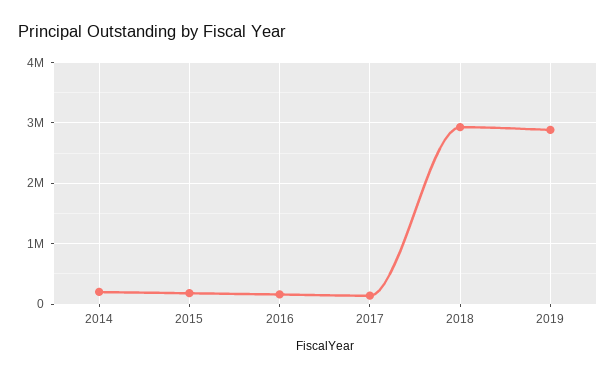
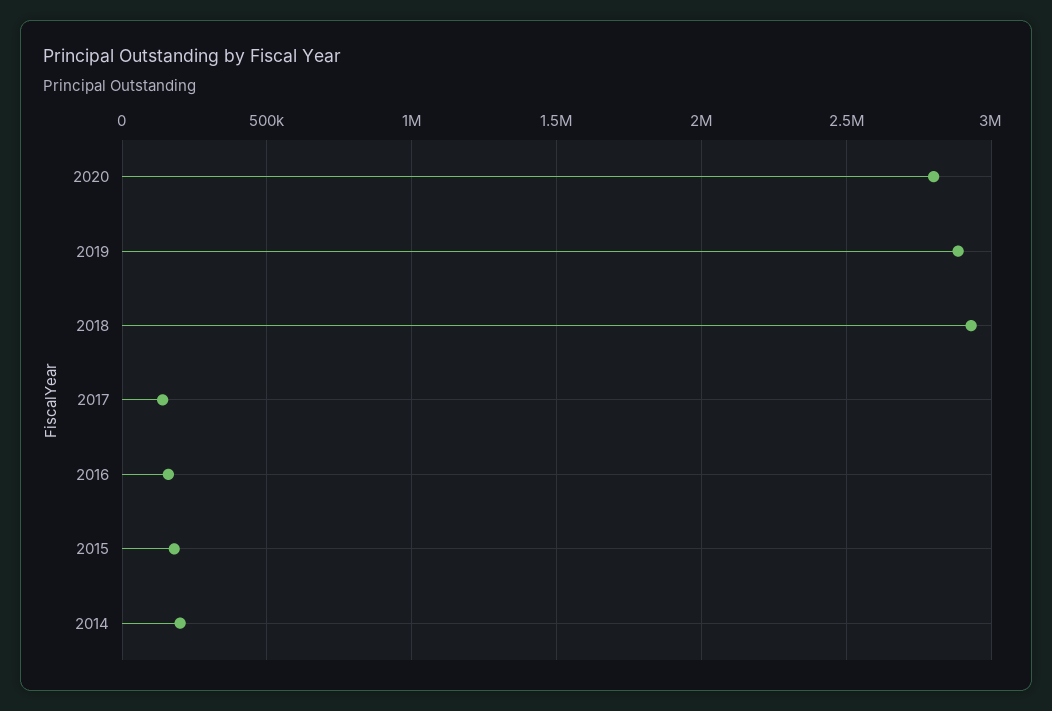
2020: none -> 2800000

